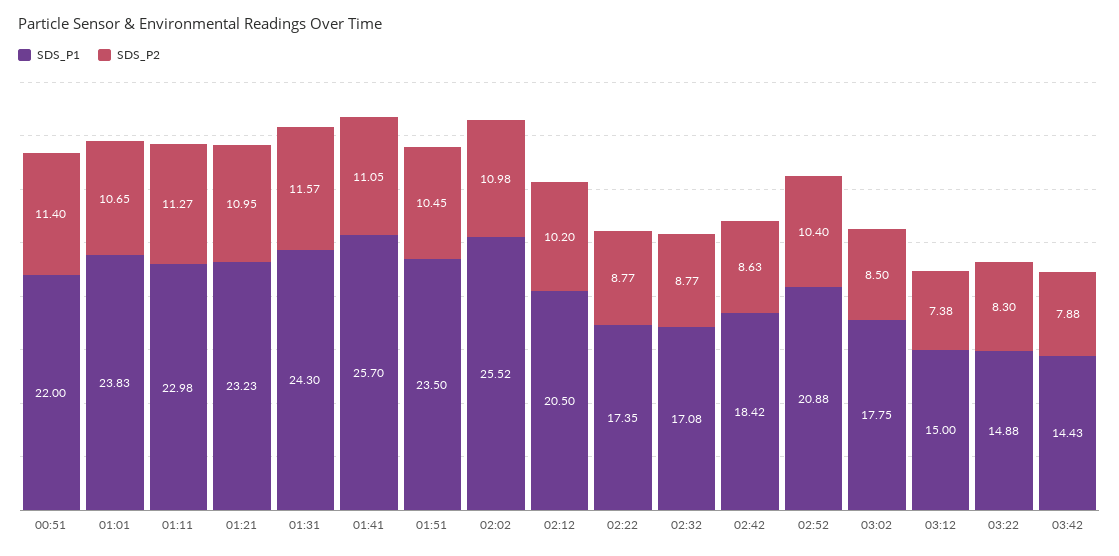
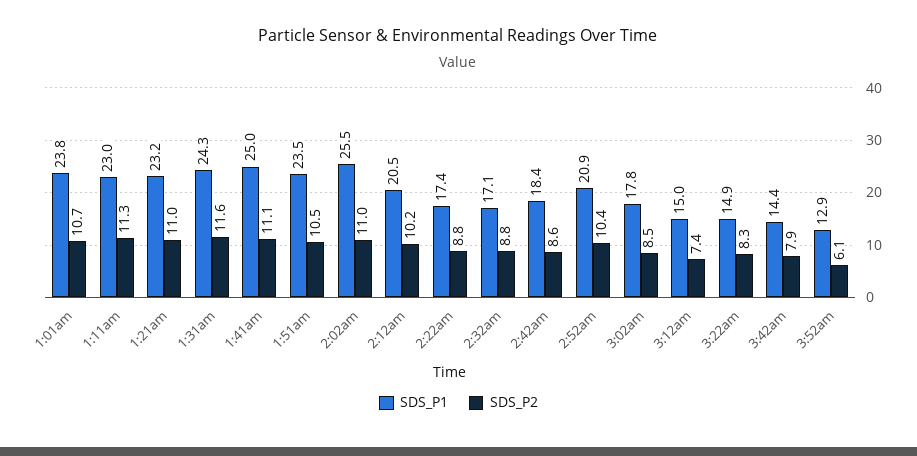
SDS_P1, 00:51: 22 -> none
SDS_P2, 00:51: 11.4 -> none
SDS_P1, 01:41: 25.7 -> 25
SDS_P1, 3:52am: none -> 12.9
SDS_P2, 3:52am: none -> 6.1

